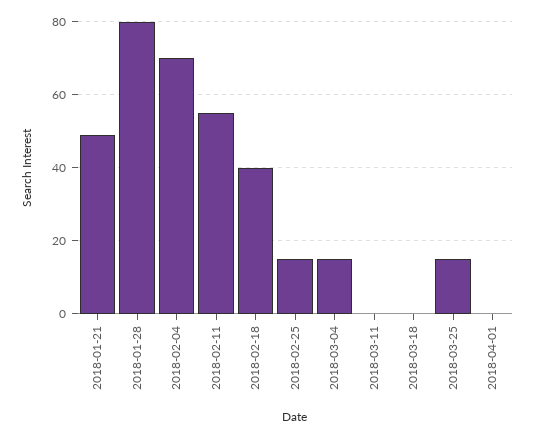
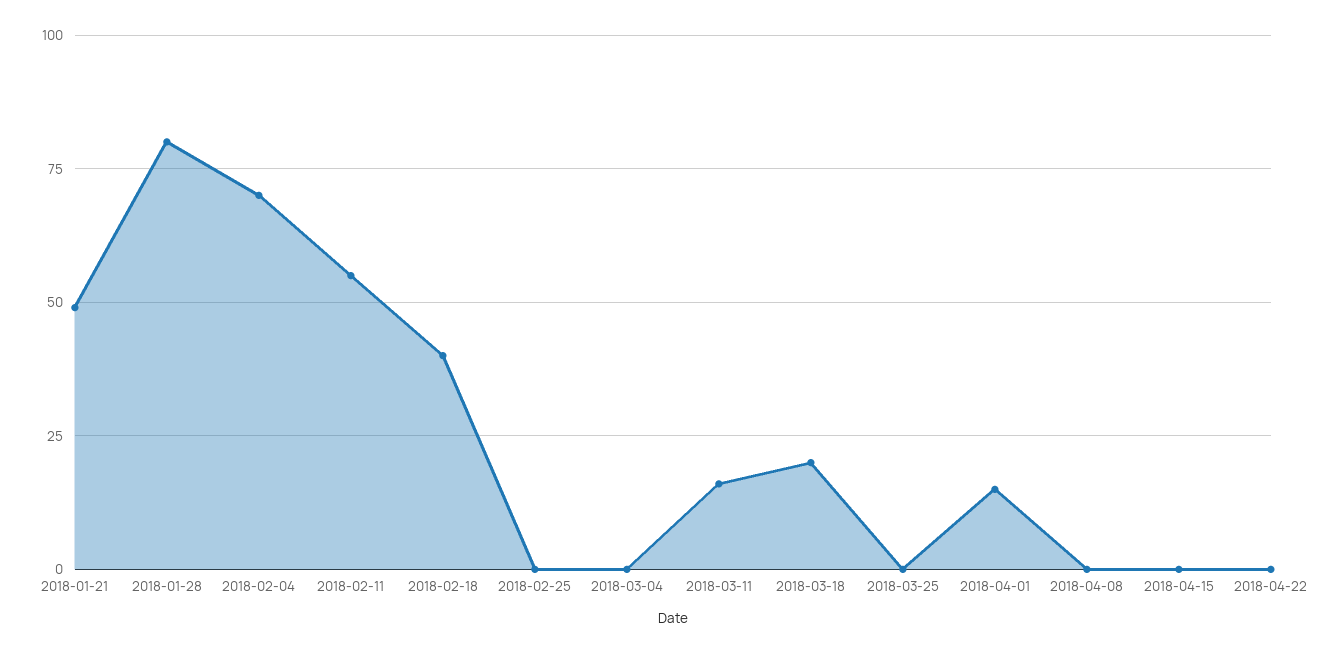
2018-02-25: 15 -> 0
2018-03-04: 15 -> 0
2018-03-11: 0 -> 15
2018-03-18: 0 -> 20
2018-03-25: 15 -> 0
2018-04-01: 0 -> 15
2018-04-08: none -> 0
2018-04-15: none -> 0
2018-04-22: none -> 0

